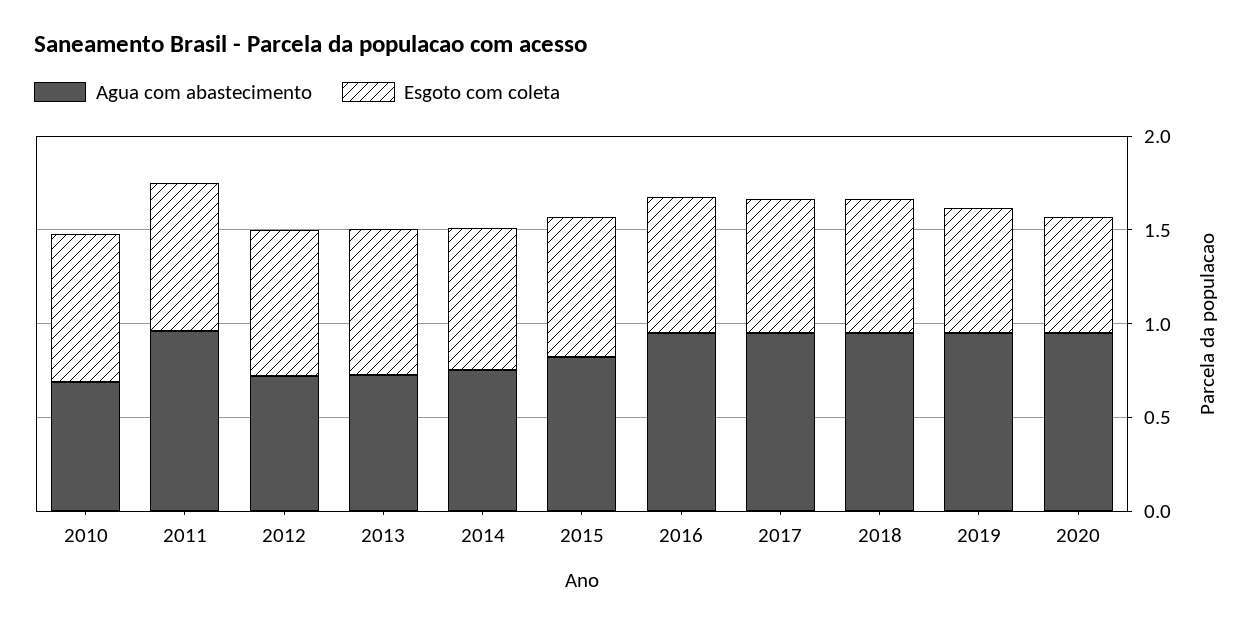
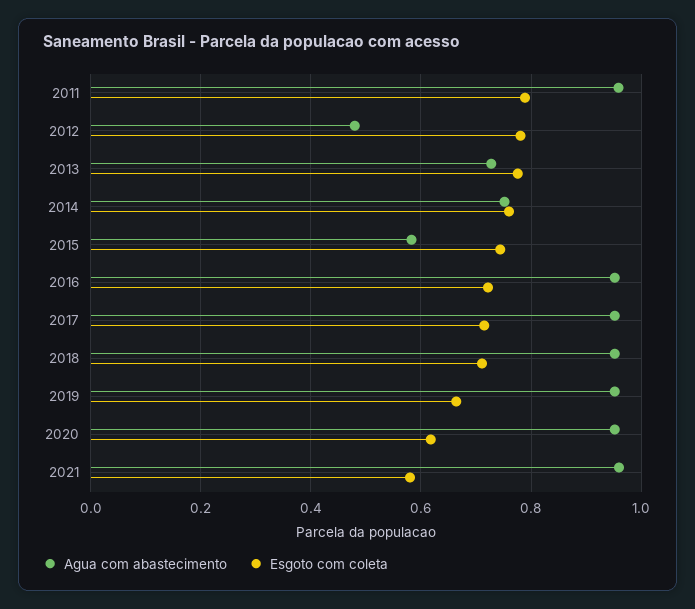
Agua com abastecimento, 2010: 0.7 -> none
Esgoto com coleta, 2010: 0.8 -> none
Agua com abastecimento, 2012: 0.7 -> 0.48
Agua com abastecimento, 2015: 0.8 -> 0.58
Agua com abastecimento, 2021: none -> 0.96
Esgoto com coleta, 2021: none -> 0.58

